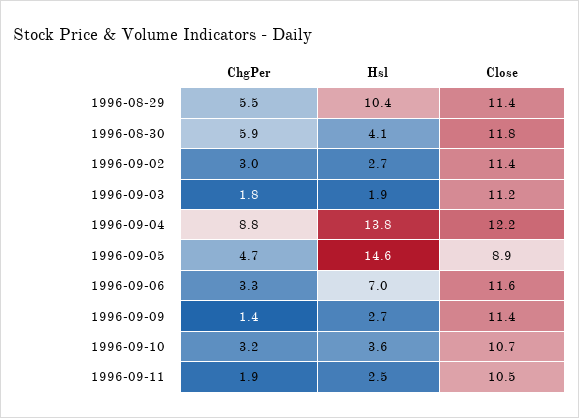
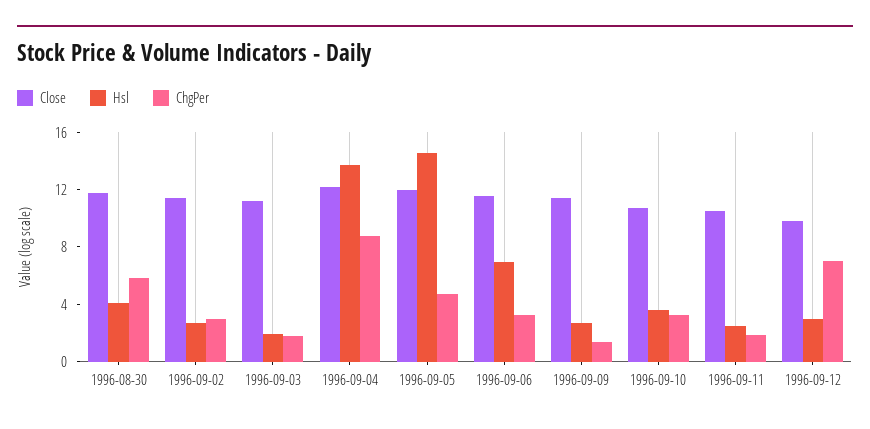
ChgPer, 1996-08-29: 5.5 -> none
Hsl, 1996-08-29: 10.4 -> none
Close, 1996-08-29: 11.4 -> none
Close, 1996-09-05: 8.9 -> 12
Close, 1996-09-12: none -> 10
Hsl, 1996-09-12: none -> 3
ChgPer, 1996-09-12: none -> 7

